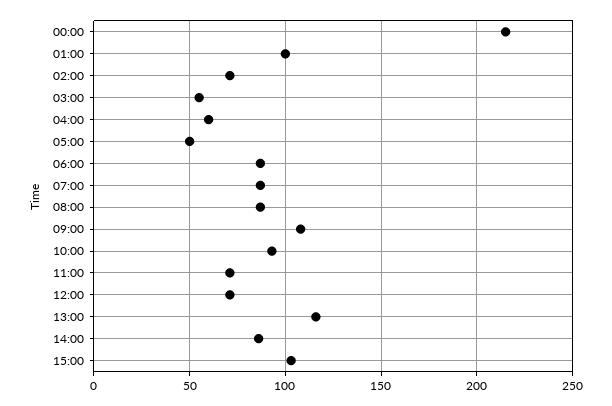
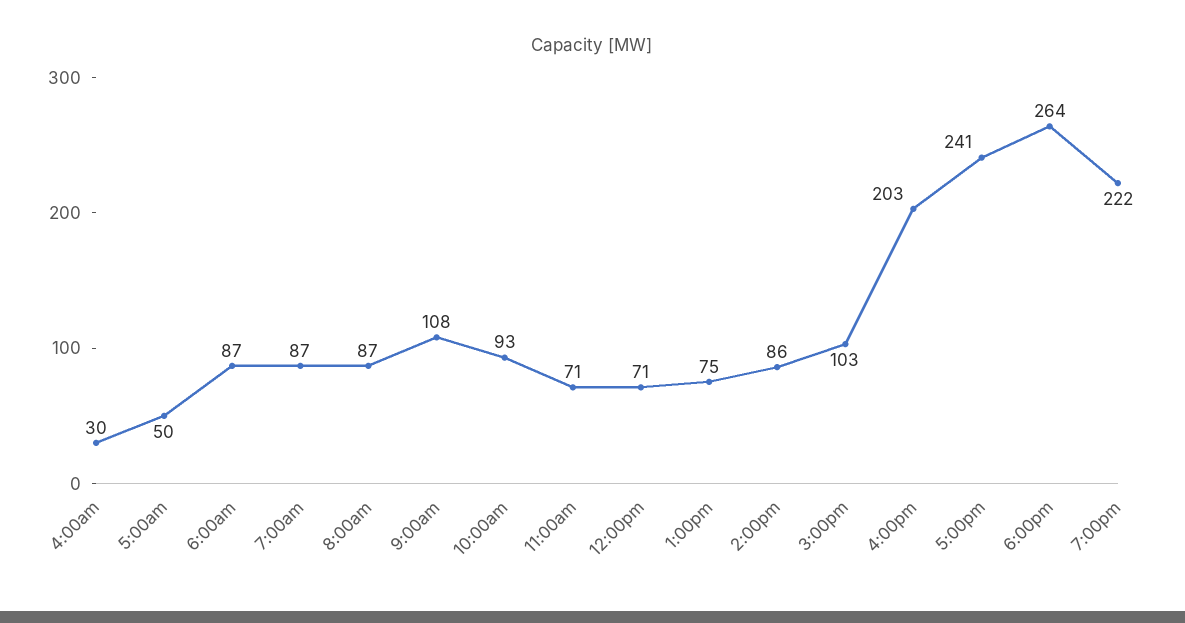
00:00: 215 -> none
01:00: 100 -> none
02:00: 70 -> none
03:00: 55 -> none
04:00: 60 -> 30
13:00: 115 -> 75
4:00pm: none -> 203
5:00pm: none -> 241
6:00pm: none -> 264
7:00pm: none -> 222

